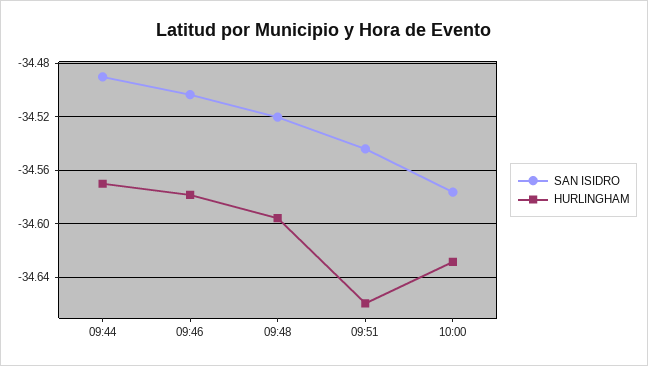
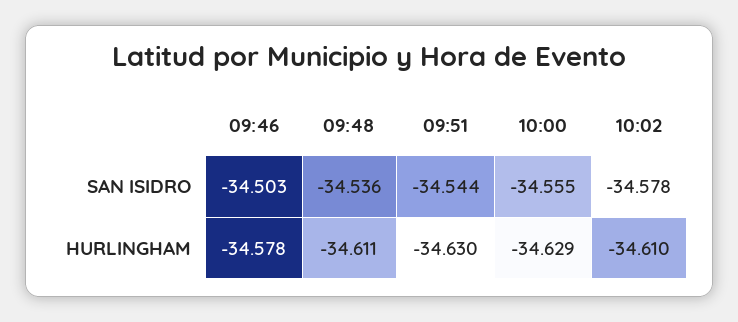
SAN ISIDRO, 09:44: -34.49 -> none
HURLINGHAM, 09:44: -34.57 -> none
SAN ISIDRO, 09:48: -34.52 -> -34.536
HURLINGHAM, 09:48: -34.595 -> -34.611
HURLINGHAM, 09:51: -34.66 -> -34.63
SAN ISIDRO, 10:00: -34.575 -> -34.555
SAN ISIDRO, 10:02: none -> -34.578
HURLINGHAM, 10:02: none -> -34.61

